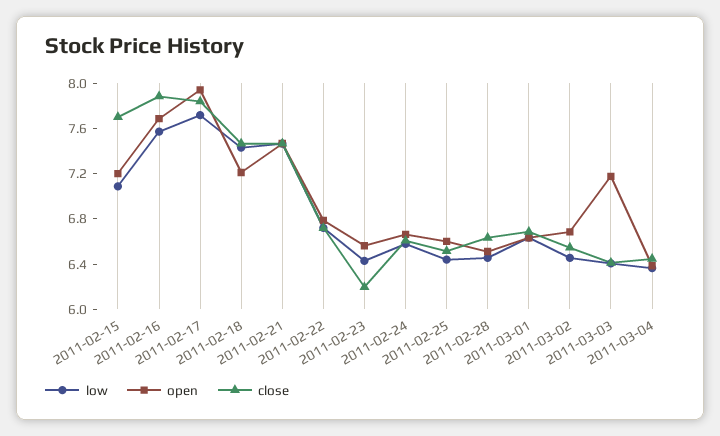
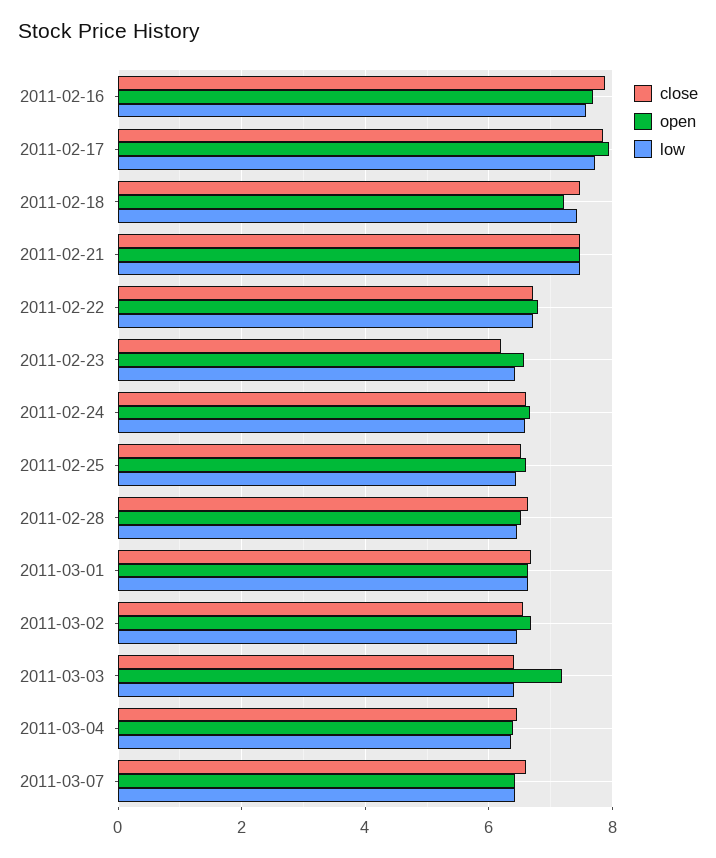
low, 2011-02-15: 7.1 -> none
open, 2011-02-15: 7.2 -> none
close, 2011-02-15: 7.7 -> none
close, 2011-03-07: none -> 6.6
open, 2011-03-07: none -> 6.4
low, 2011-03-07: none -> 6.4

